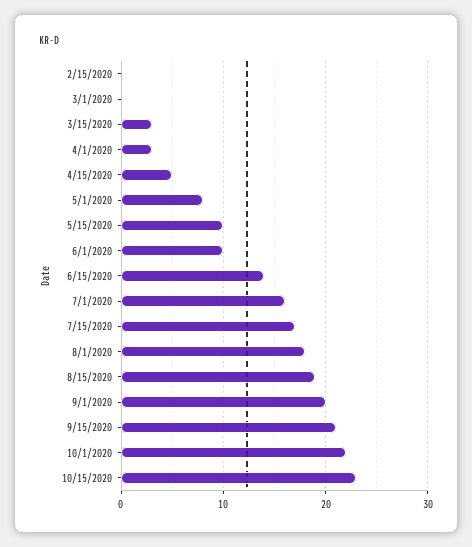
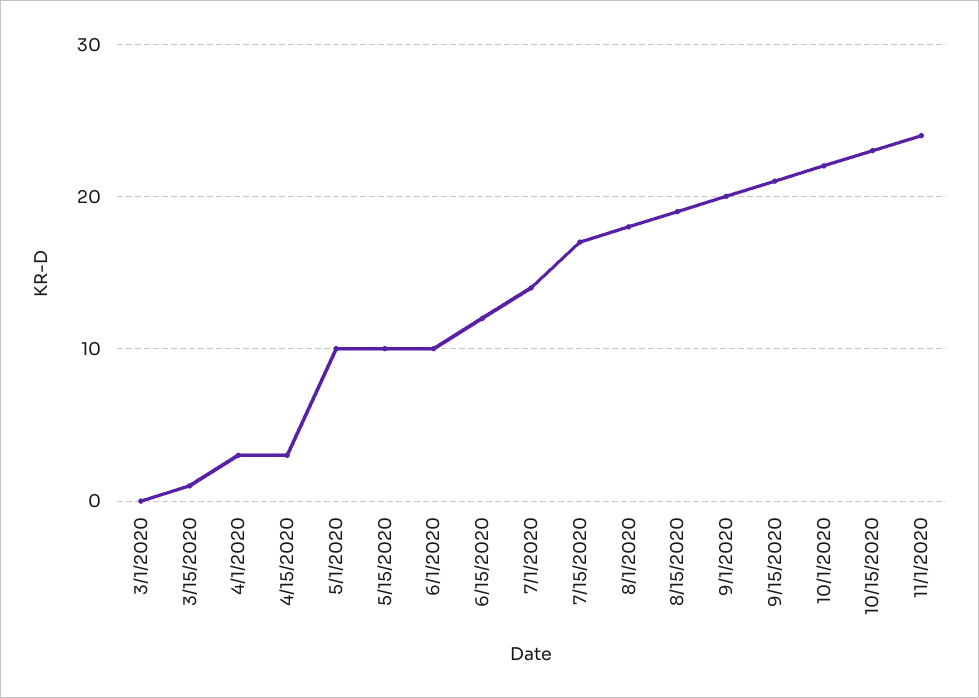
2/15/2020: 0 -> none
3/15/2020: 3 -> 1
4/15/2020: 5 -> 3
5/1/2020: 8 -> 10
6/15/2020: 14 -> 12
7/1/2020: 16 -> 14
11/1/2020: none -> 24

